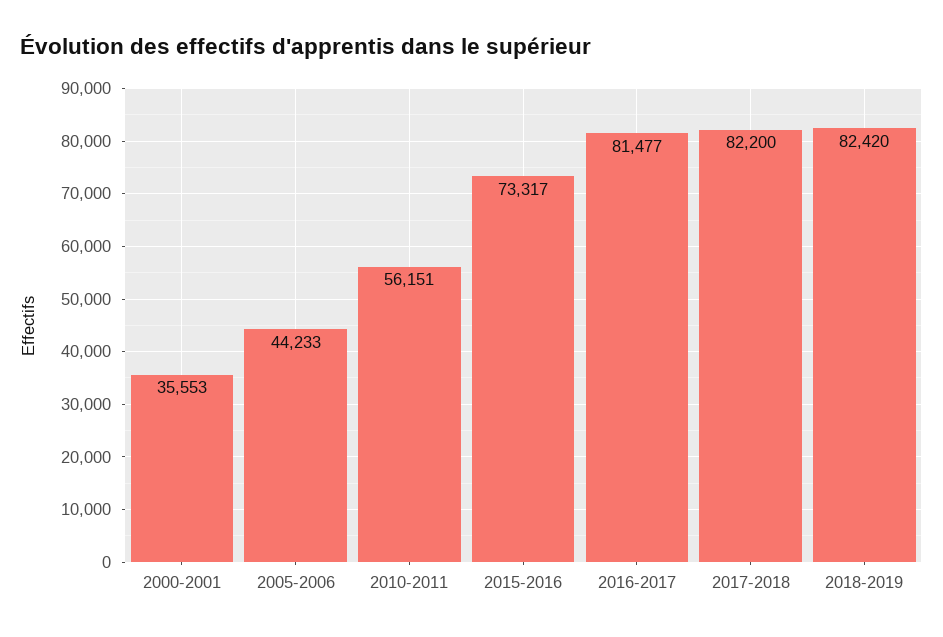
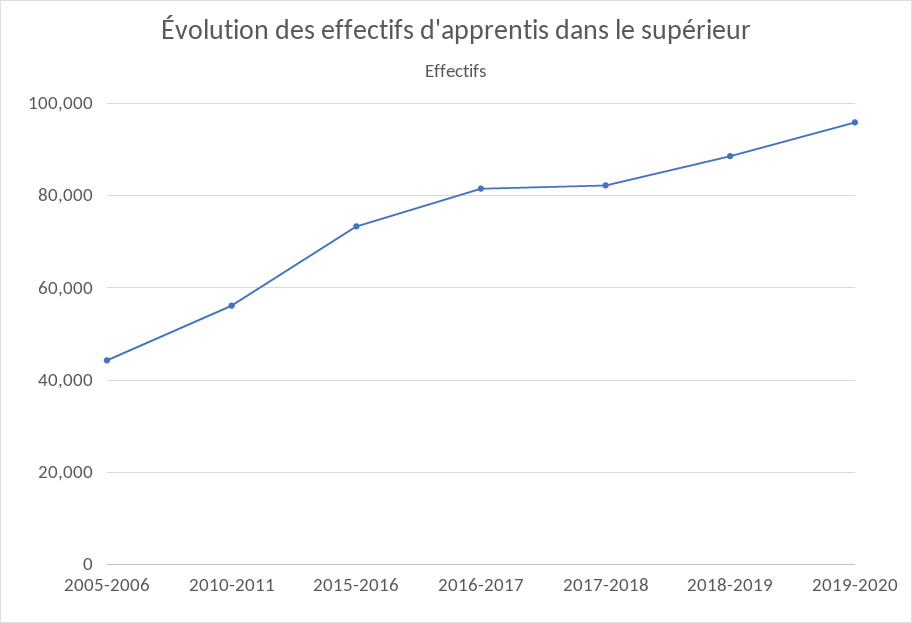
2000-2001: 35553 -> none
2018-2019: 82420 -> 88000
2019-2020: none -> 96000

